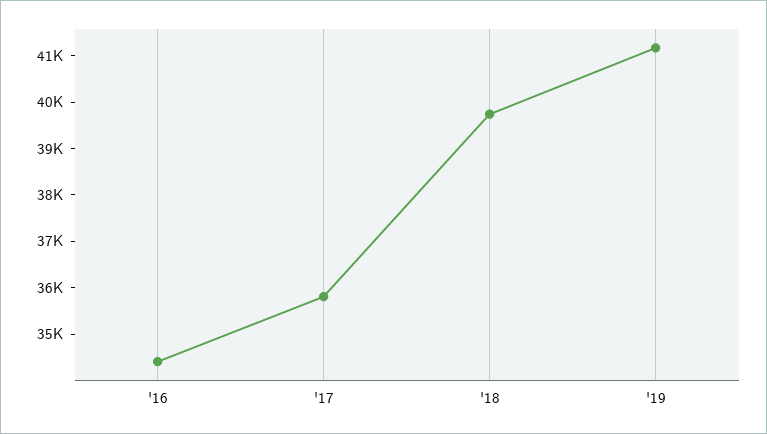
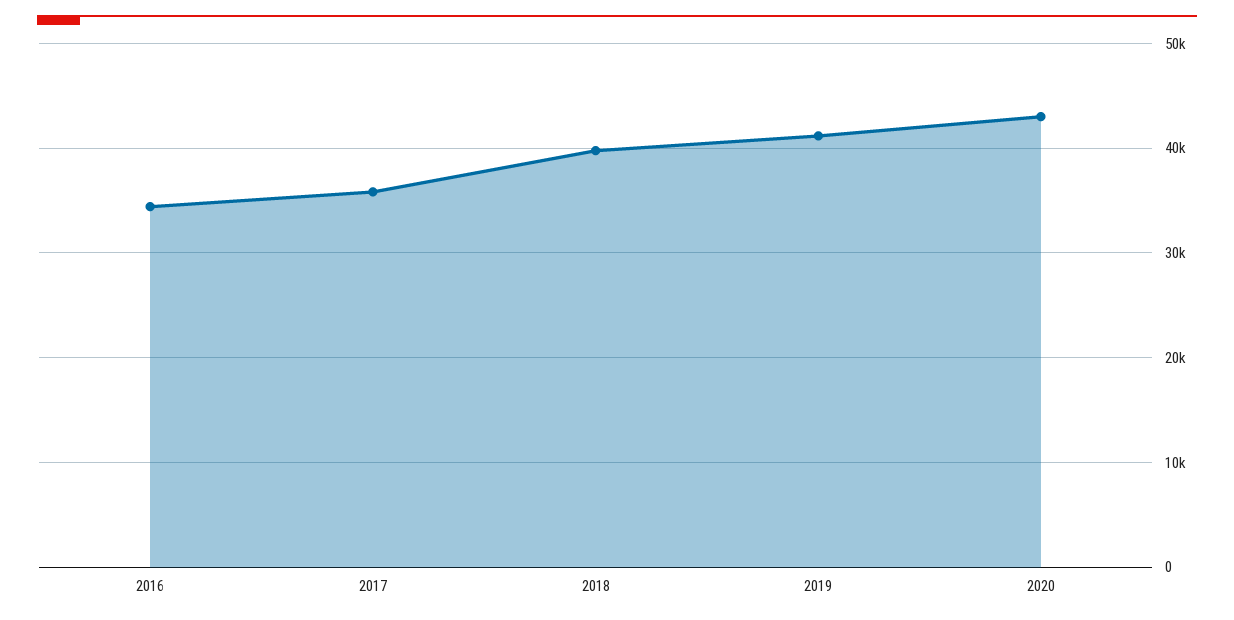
2020: none -> 43000

